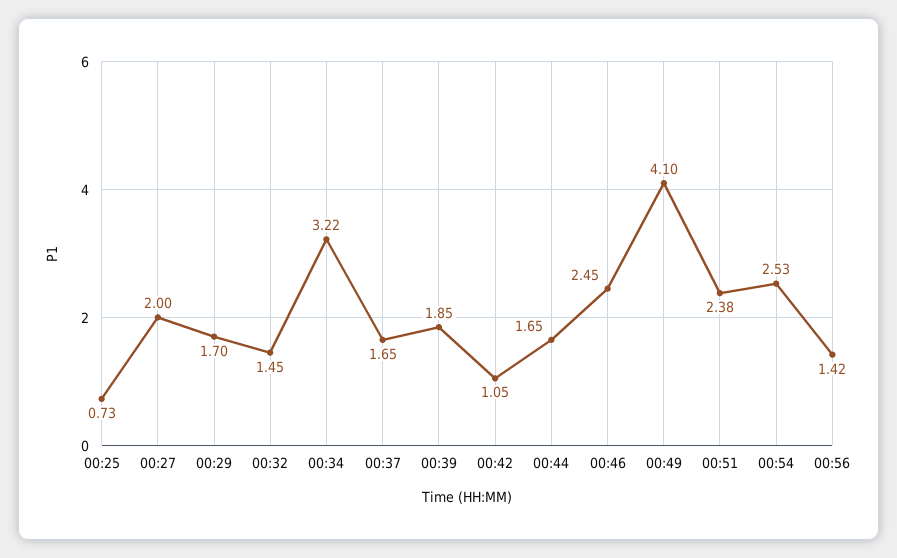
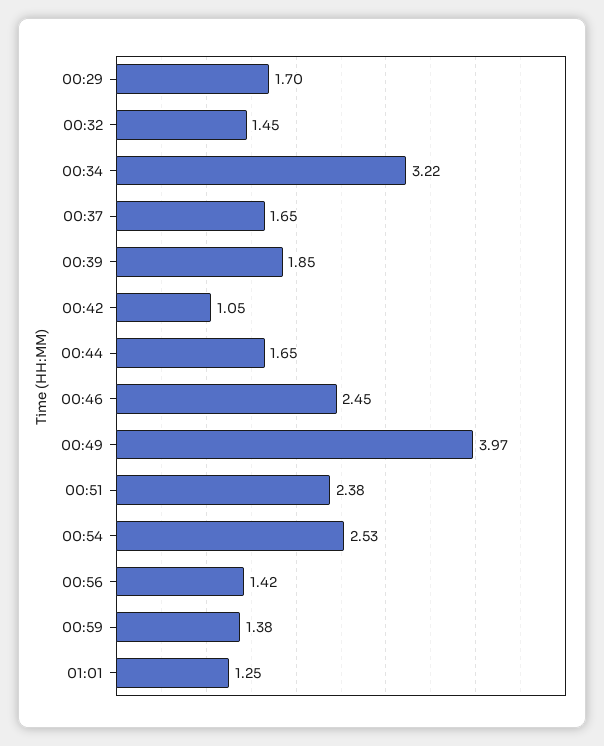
00:25: 0.73 -> none
00:27: 2 -> none
00:49: 4.1 -> 3.97
00:59: none -> 1.38
01:01: none -> 1.25

